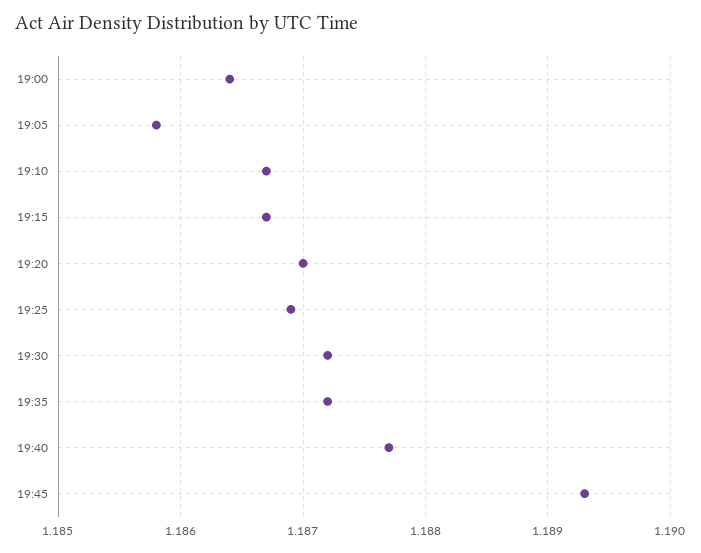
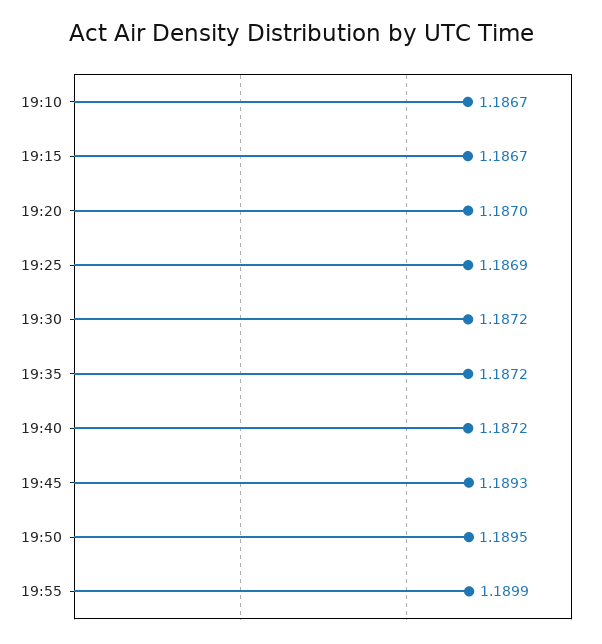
19:00: 1.1864 -> none
19:05: 1.1858 -> none
19:40: 1.1877 -> 1.1872
19:50: none -> 1.1895
19:55: none -> 1.1899

